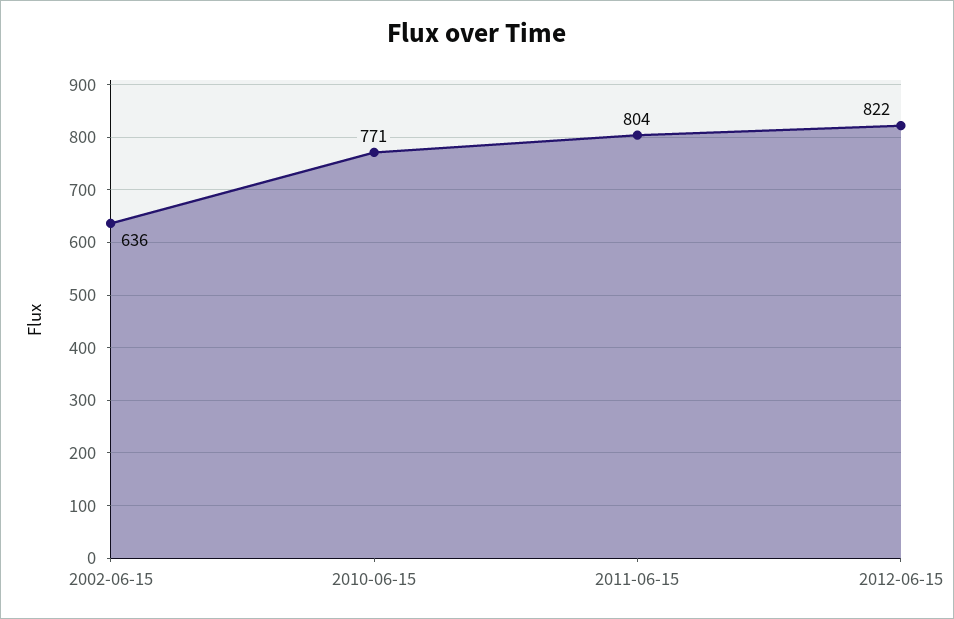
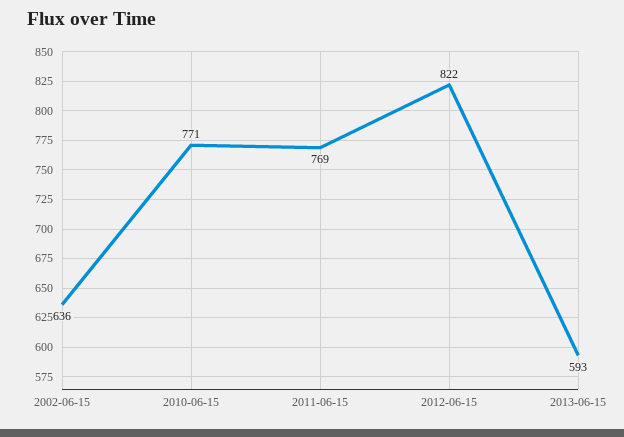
2011-06-15: 804 -> 769
2013-06-15: none -> 593

